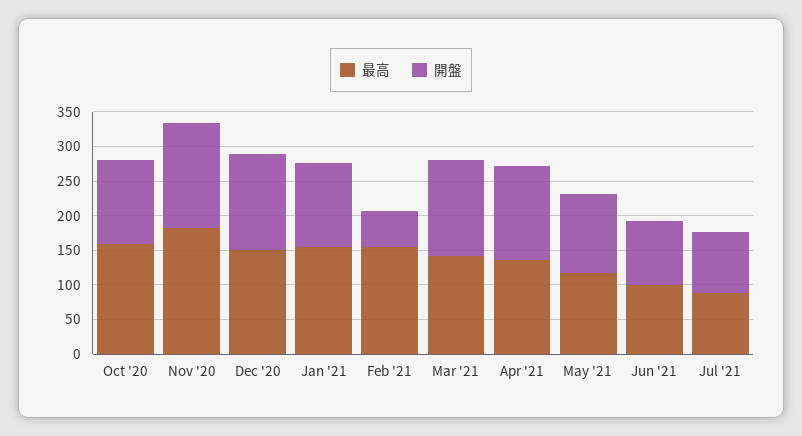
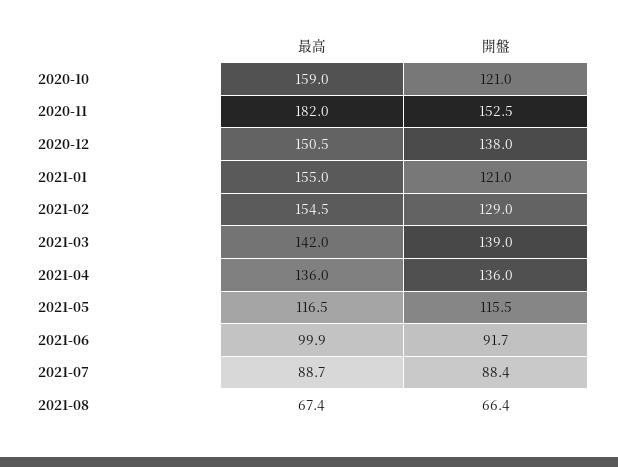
開盤, Feb '21: 50 -> 129
最高, 2021-08: none -> 67.4
開盤, 2021-08: none -> 66.4

